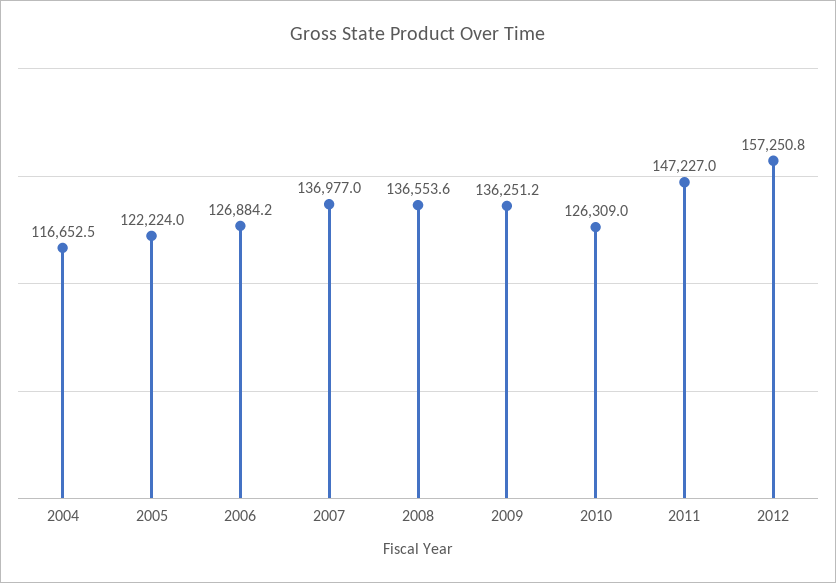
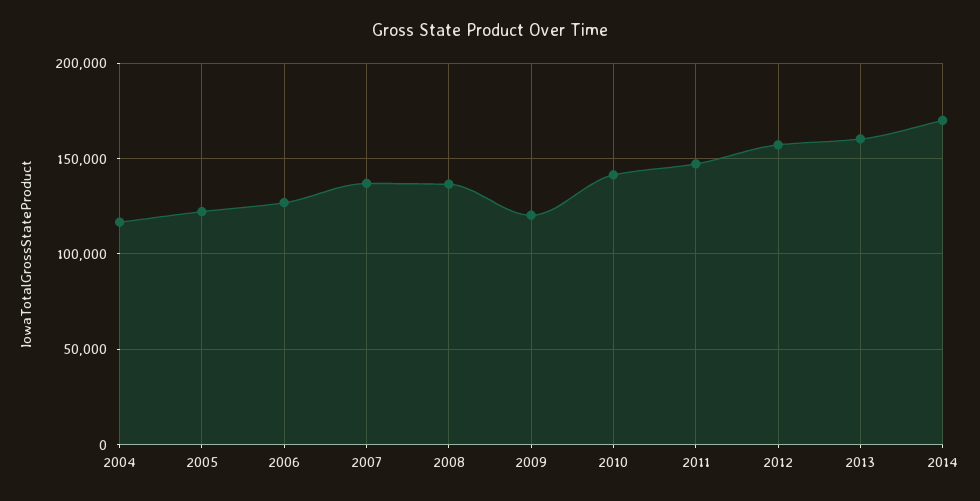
2009: 136251.2 -> 120000
2010: 126309 -> 140000
2013: none -> 160000
2014: none -> 170000

